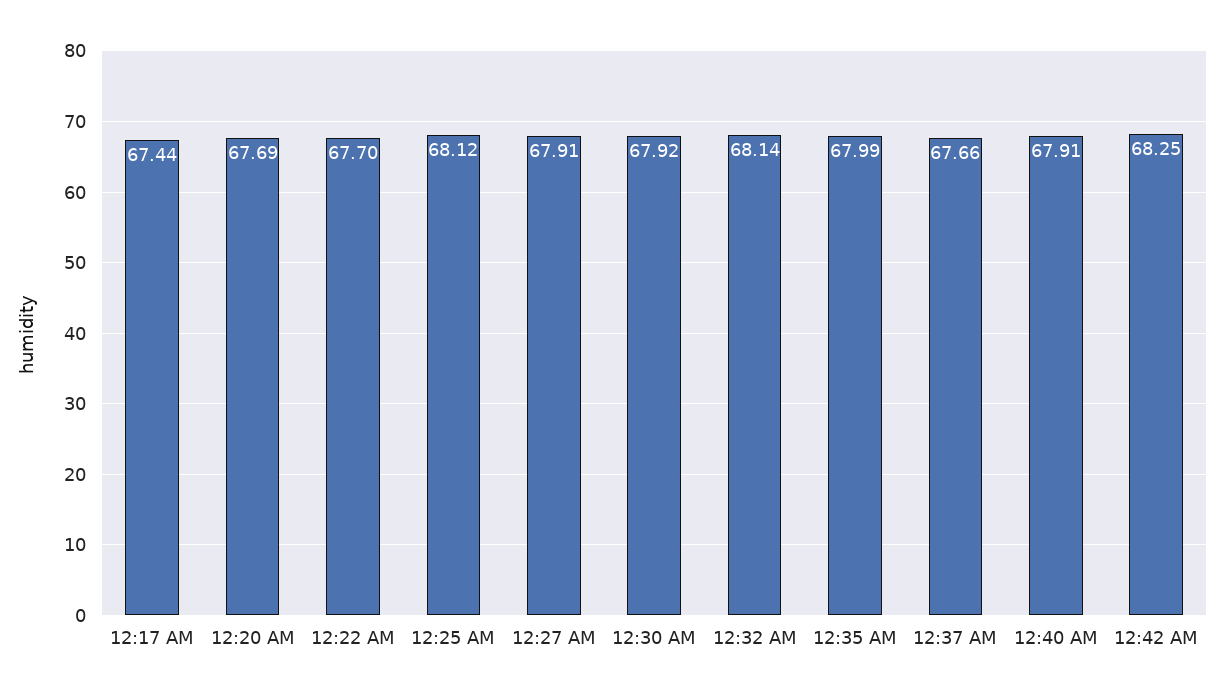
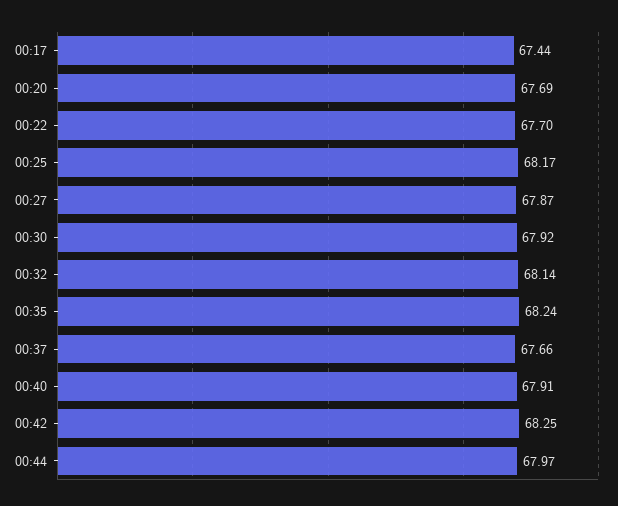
12:25 AM: 68.12 -> 68.17
12:27 AM: 67.91 -> 67.87
12:35 AM: 67.99 -> 68.24
00:44: none -> 67.97

